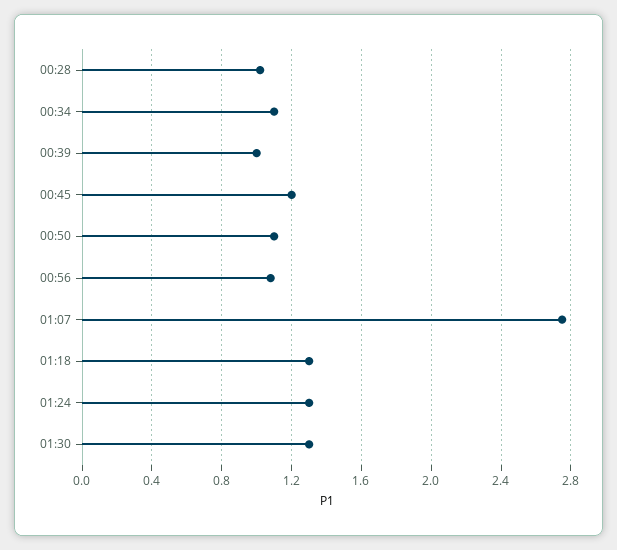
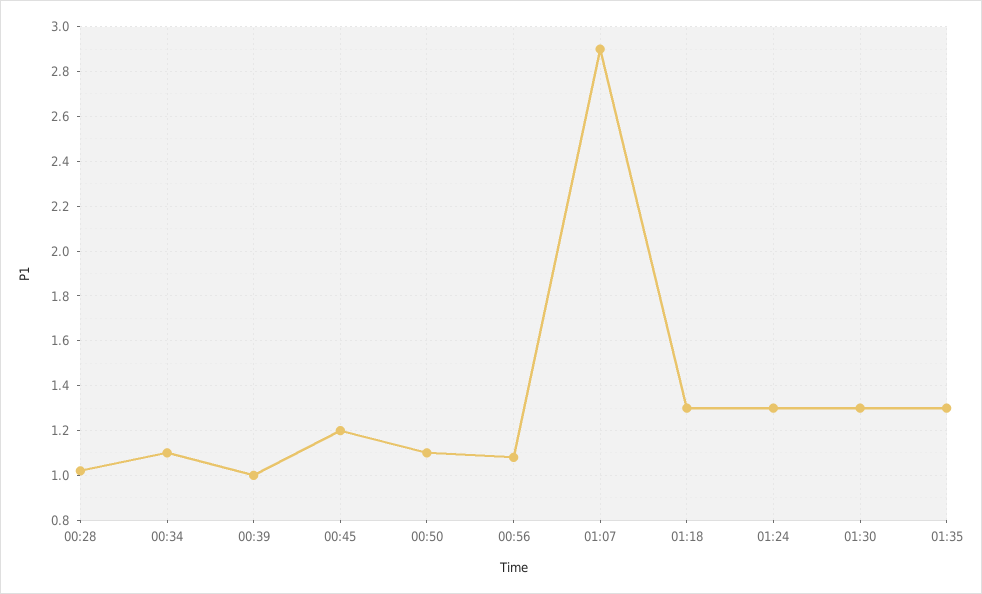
01:07: 2.75 -> 2.9
01:35: none -> 1.3

